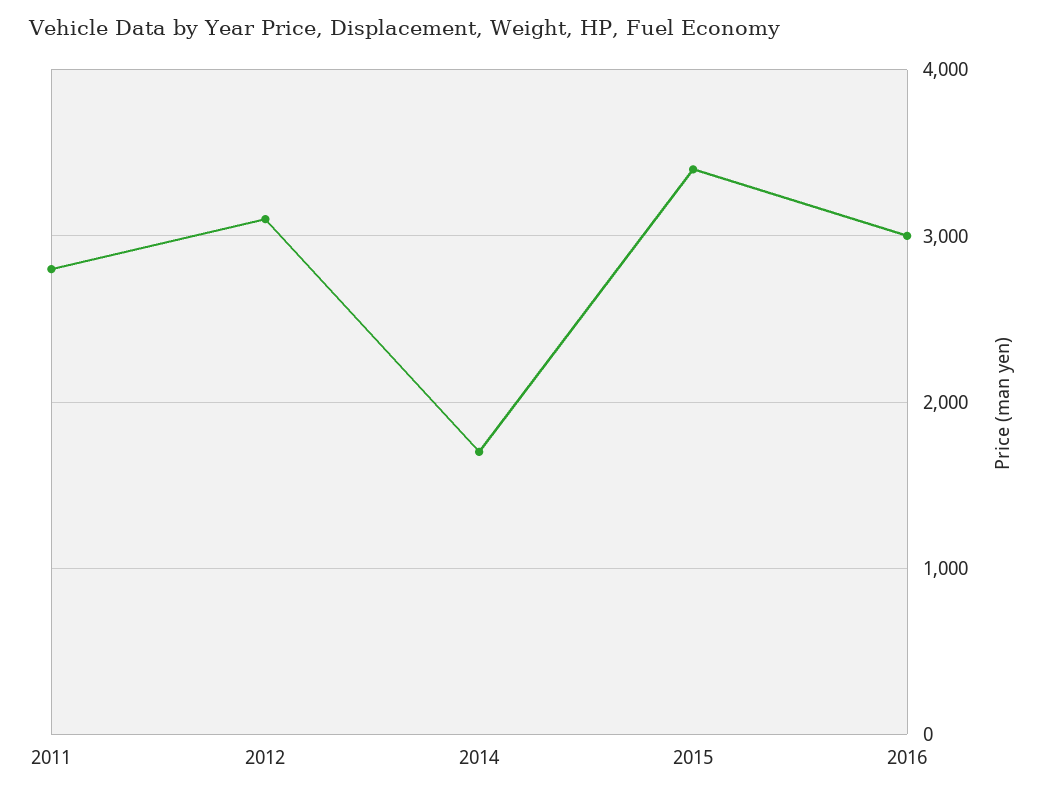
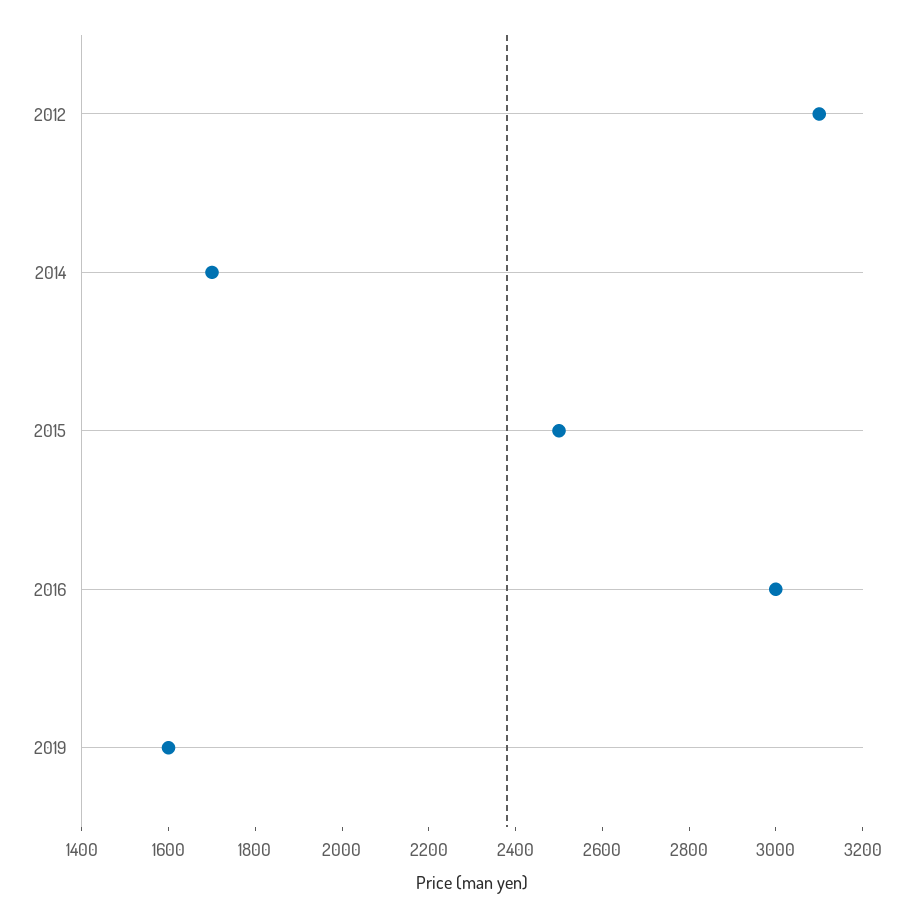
2011: 2800 -> none
2015: 3400 -> 2500
2019: none -> 1600

